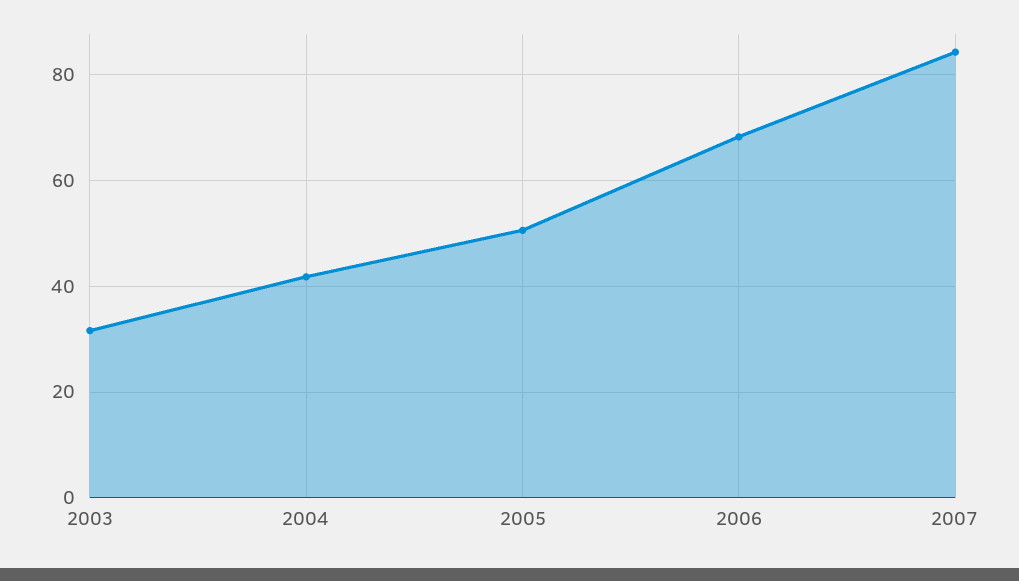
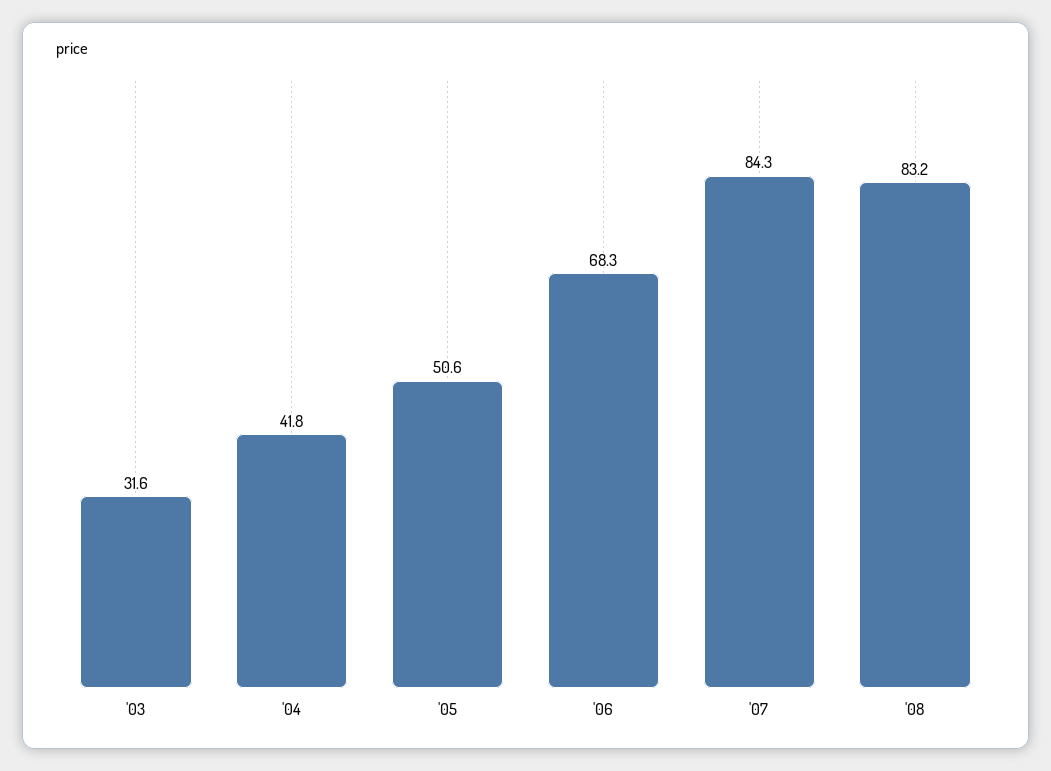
'08: none -> 83.2

